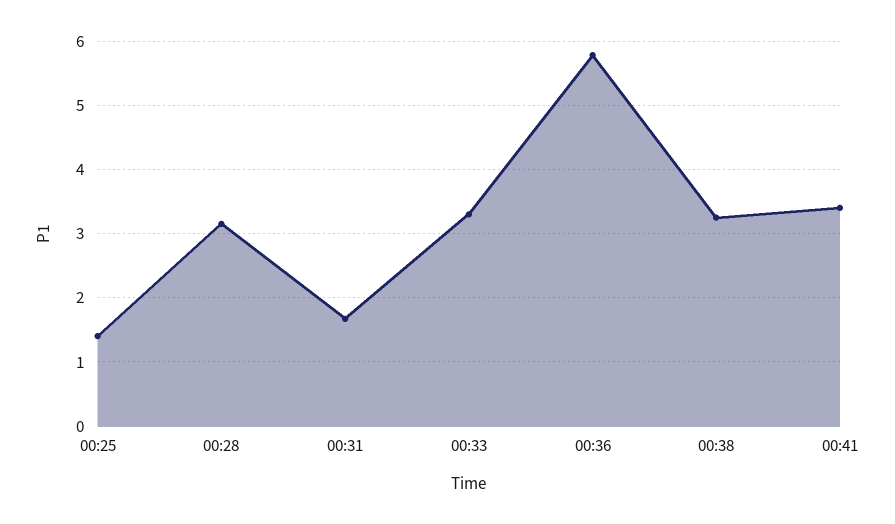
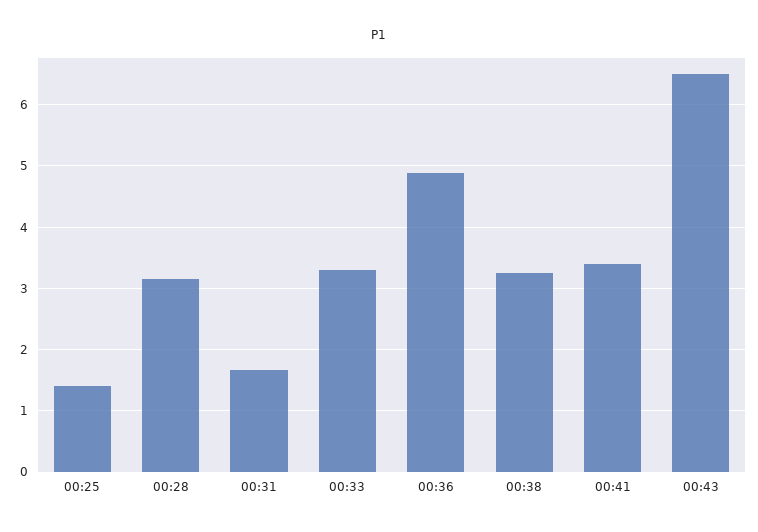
00:36: 5.8 -> 4.9
00:43: none -> 6.5

